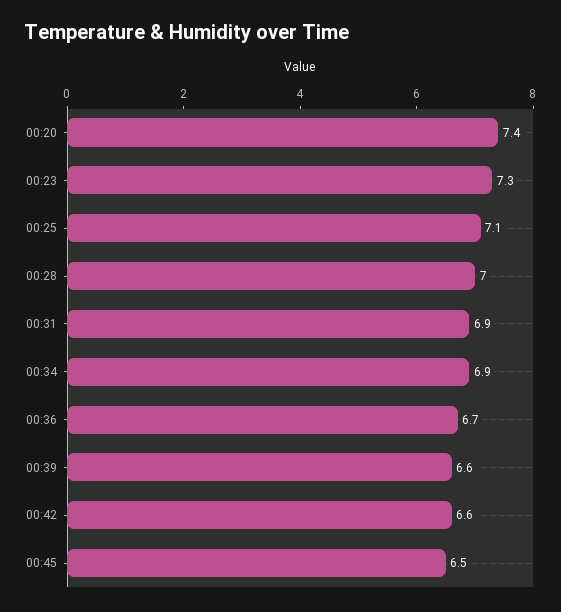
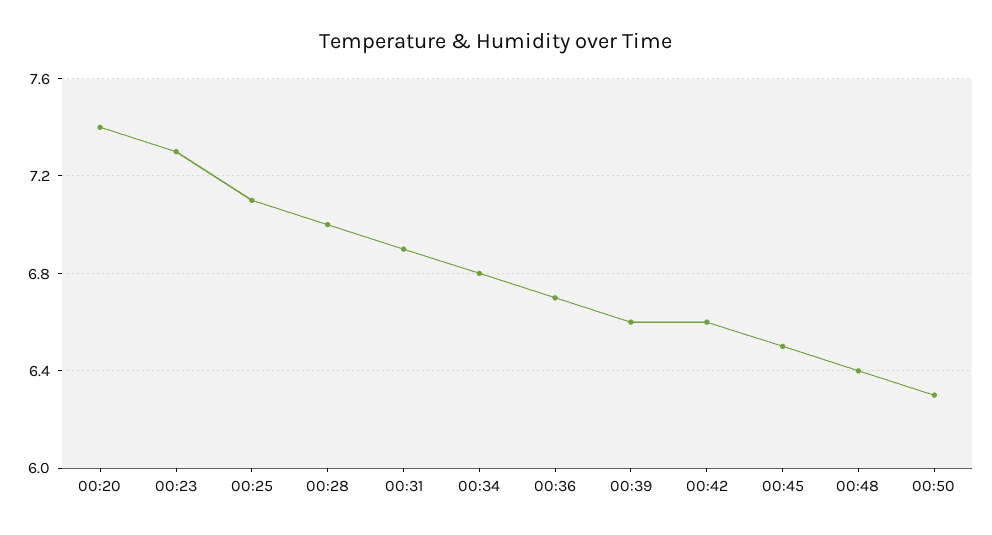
00:34: 6.9 -> 6.8
00:48: none -> 6.4
00:50: none -> 6.3

